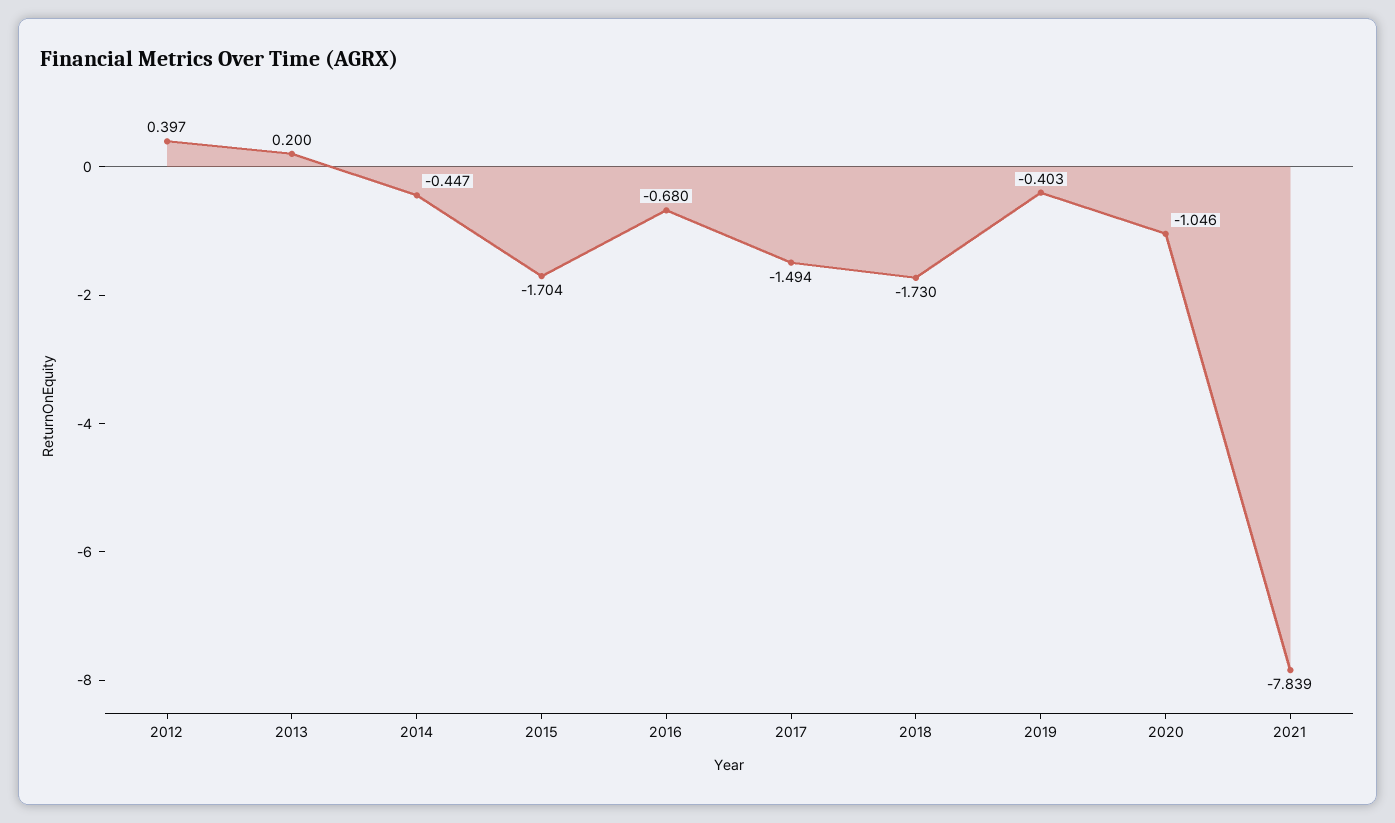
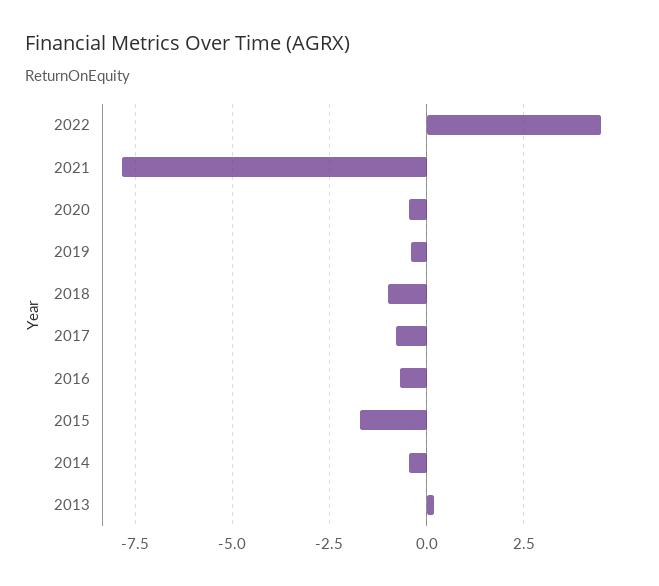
2012: 0.397 -> none
2017: -1.494 -> -0.75
2018: -1.73 -> -1
2020: -1.046 -> -0.5
2022: none -> 4.5

